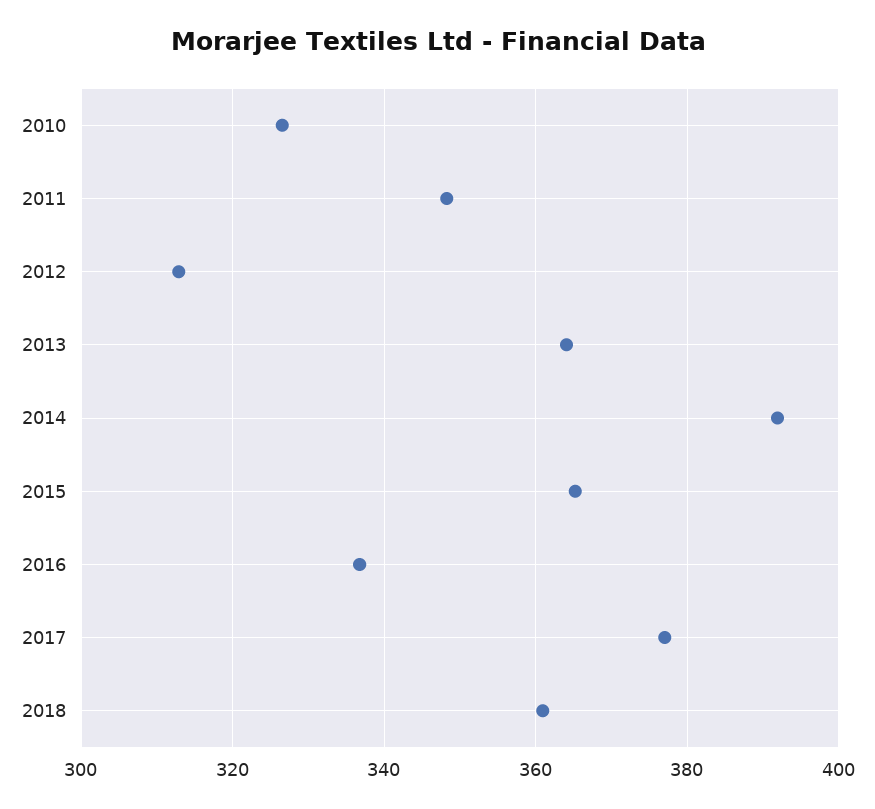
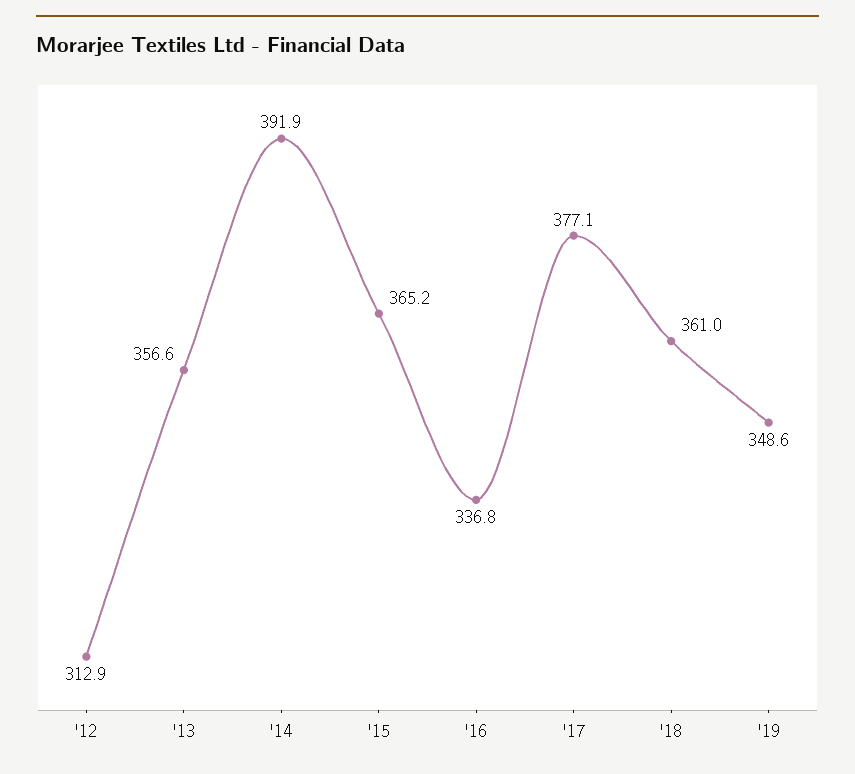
2010: 326 -> none
2011: 348 -> none
2013: 364 -> 356.6
'19: none -> 348.6

